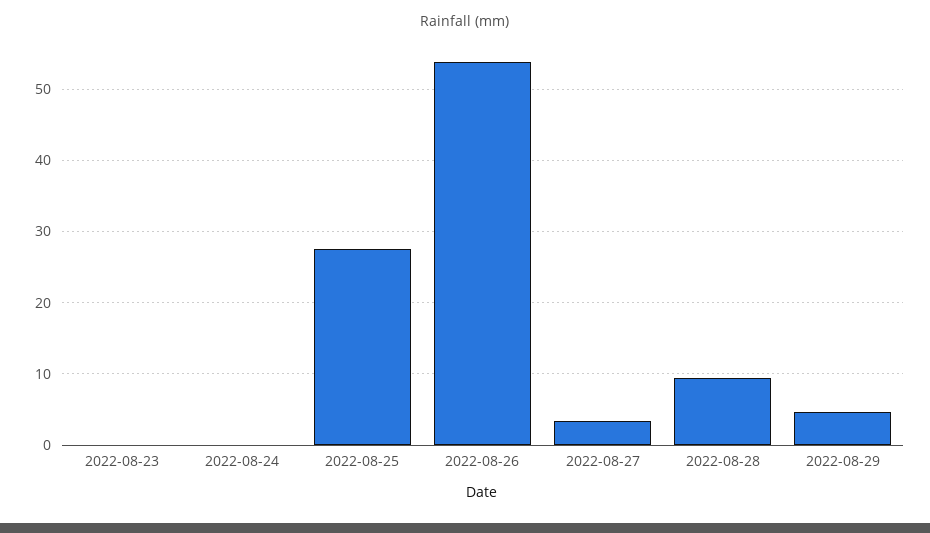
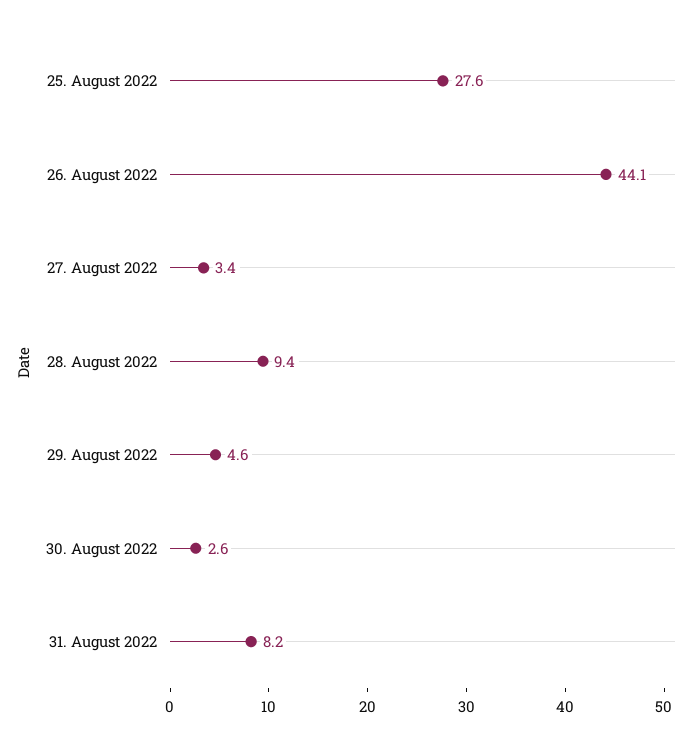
2022-08-23: 0 -> none
2022-08-24: 0 -> none
2022-08-26: 54 -> 44.1
30. August 2022: none -> 2.6
31. August 2022: none -> 8.2

